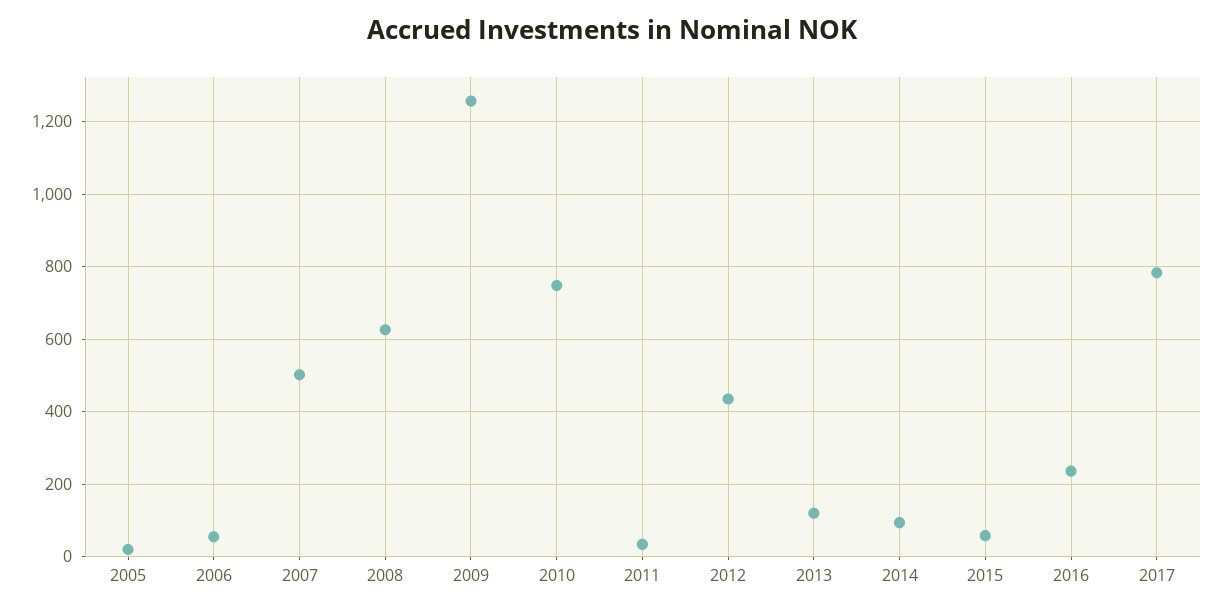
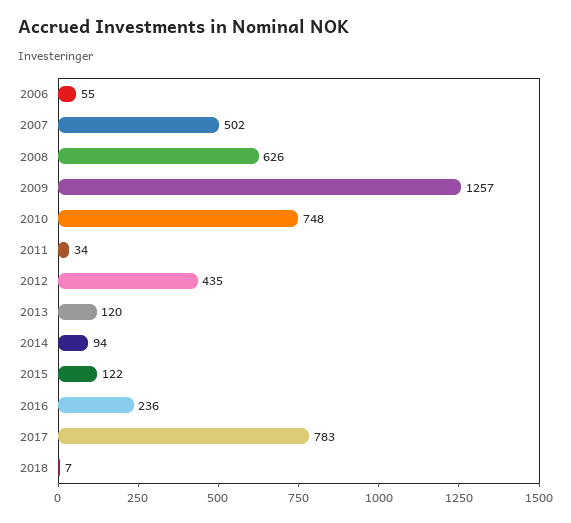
2005: 20 -> none
2015: 60 -> 122
2018: none -> 7

